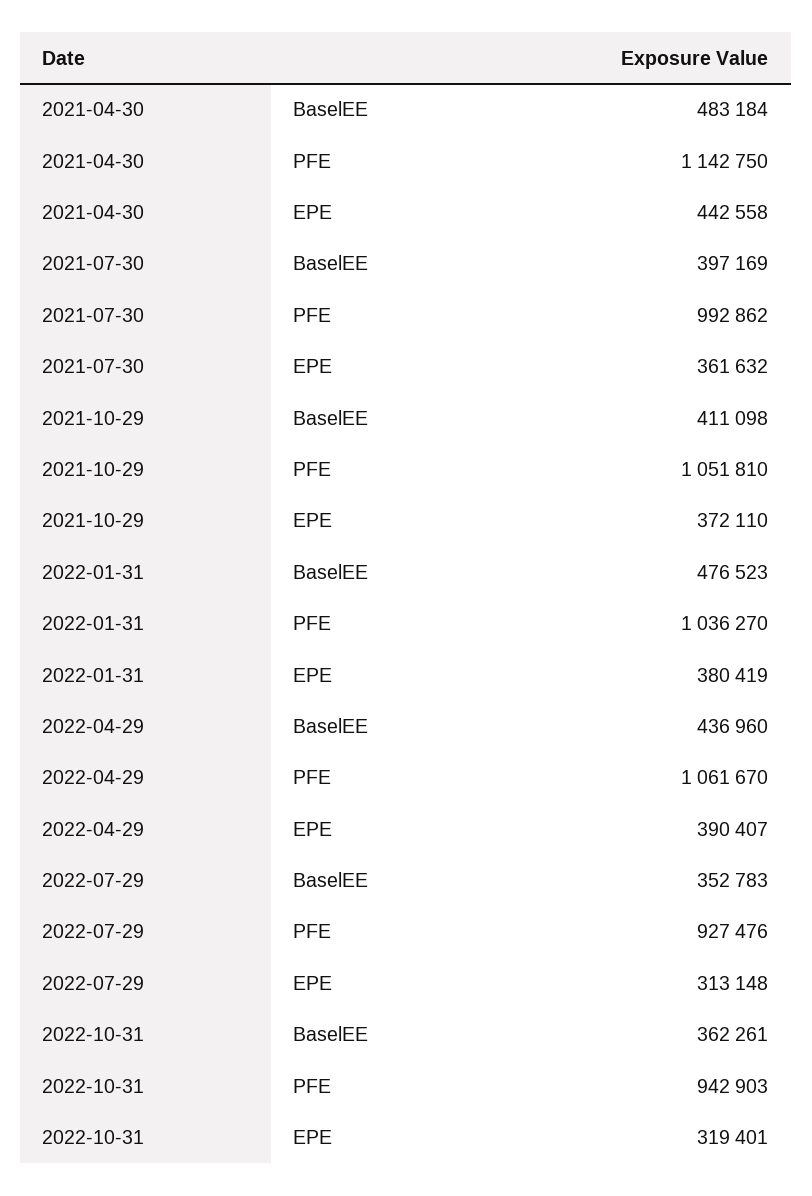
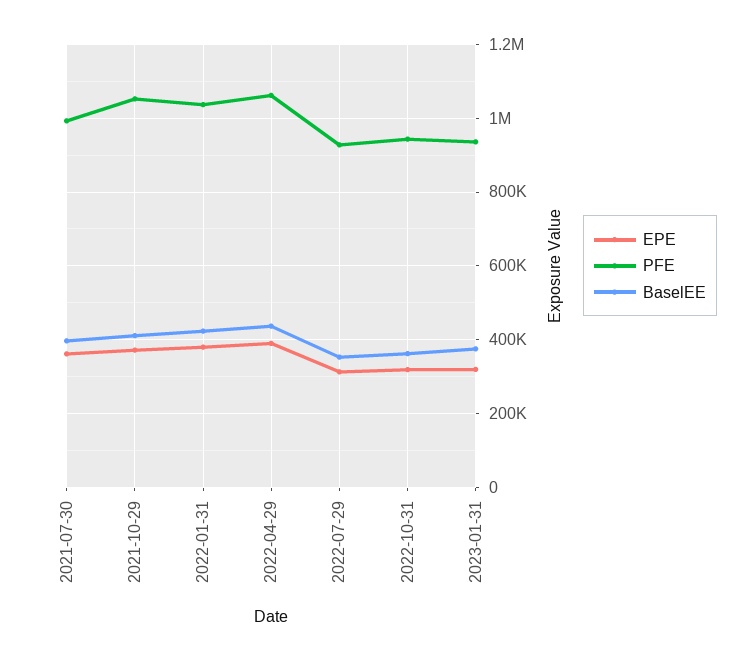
BaselEE, 2021-04-30: 483184 -> none
PFE, 2021-04-30: 1142750 -> none
EPE, 2021-04-30: 442558 -> none
BaselEE, 2022-01-31: 476523 -> 420000
EPE, 2023-01-31: none -> 320000
PFE, 2023-01-31: none -> 940000
BaselEE, 2023-01-31: none -> 380000

